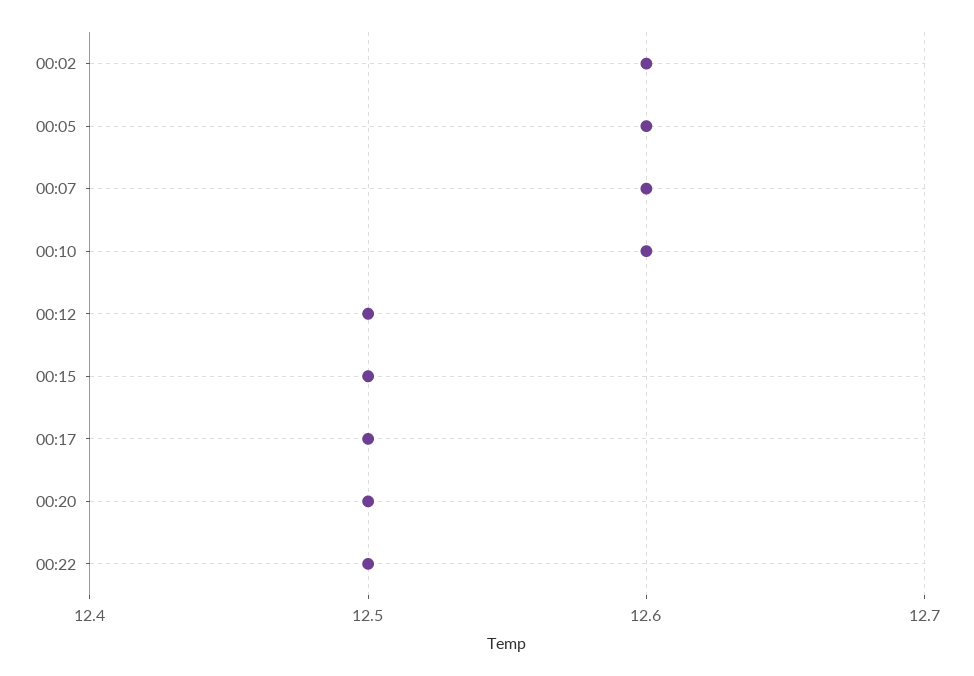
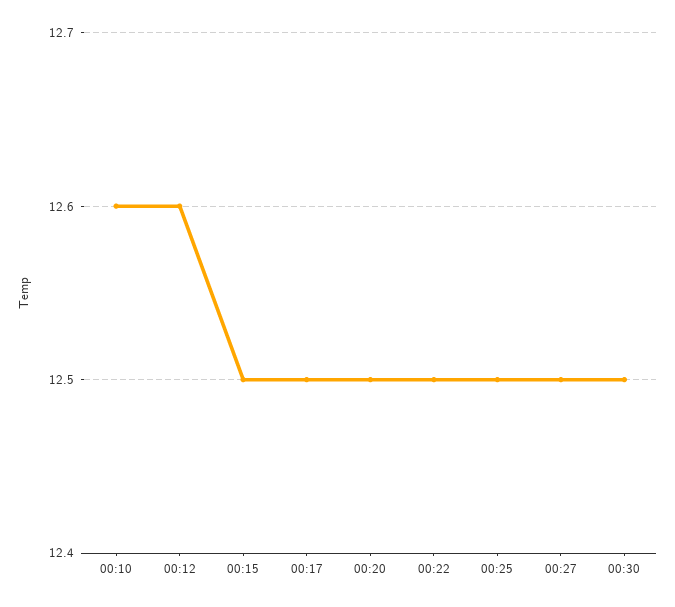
00:02: 12.6 -> none
00:05: 12.6 -> none
00:07: 12.6 -> none
00:12: 12.5 -> 12.6
00:25: none -> 12.5
00:27: none -> 12.5
00:30: none -> 12.5

